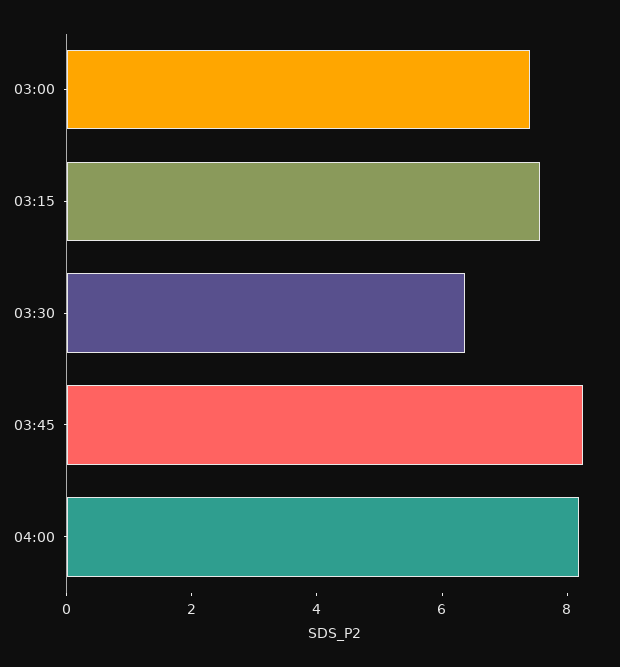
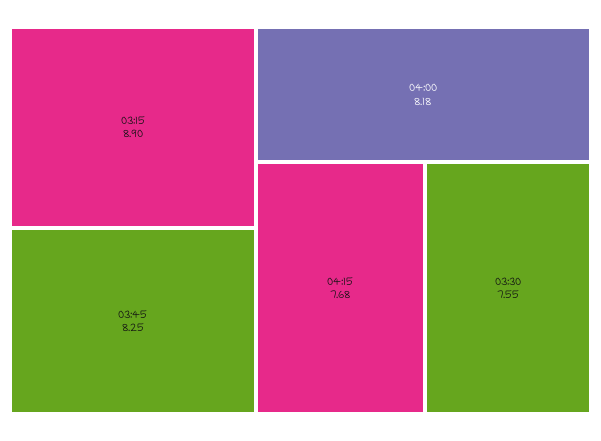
03:00: 7.5 -> none
03:15: 7.5 -> 8.9
03:30: 6.5 -> 7.55
04:15: none -> 7.68

